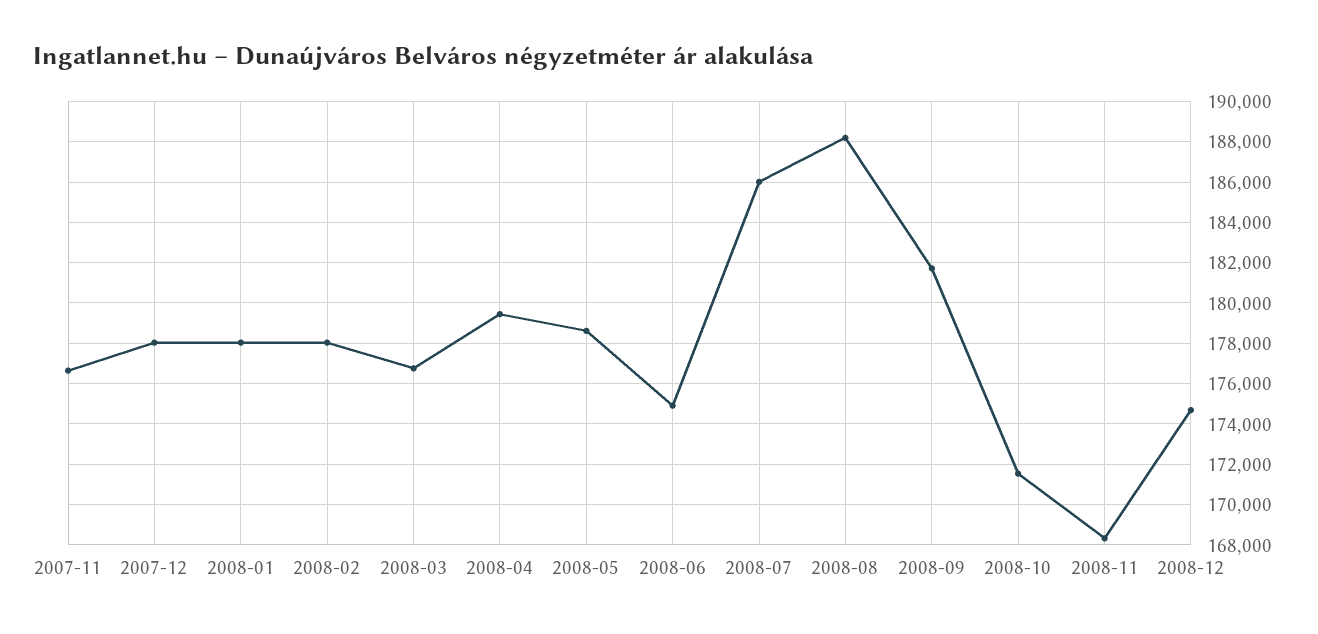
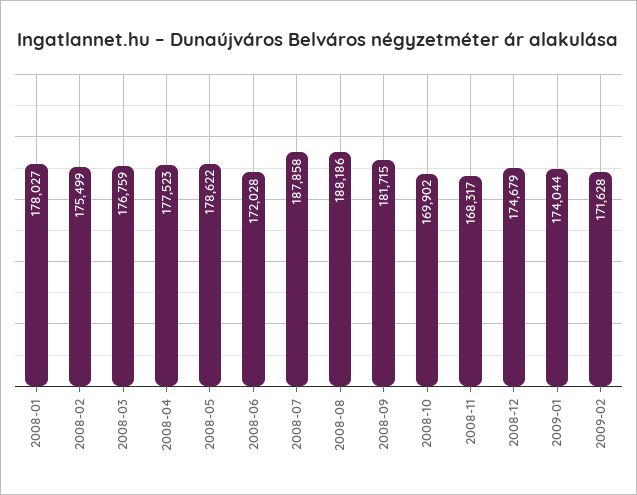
2007-11: 176500 -> none
2007-12: 178000 -> none
2008-02: 178000 -> 175499
2008-04: 179500 -> 177523
2008-06: 175000 -> 172028
2008-07: 186000 -> 187858
2008-10: 171500 -> 169902
2009-01: none -> 174044
2009-02: none -> 171628

